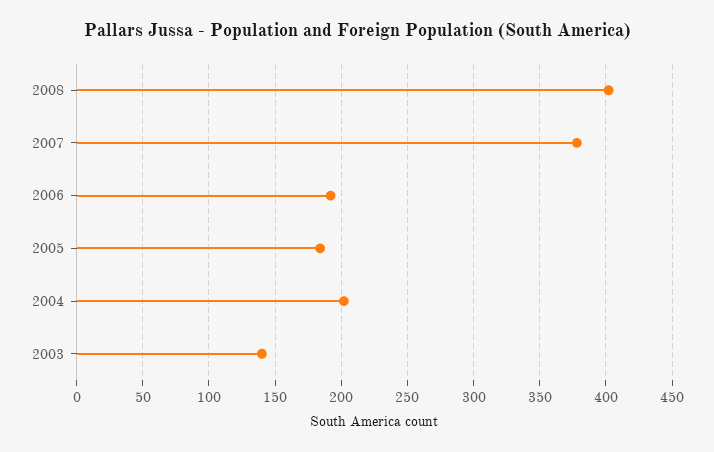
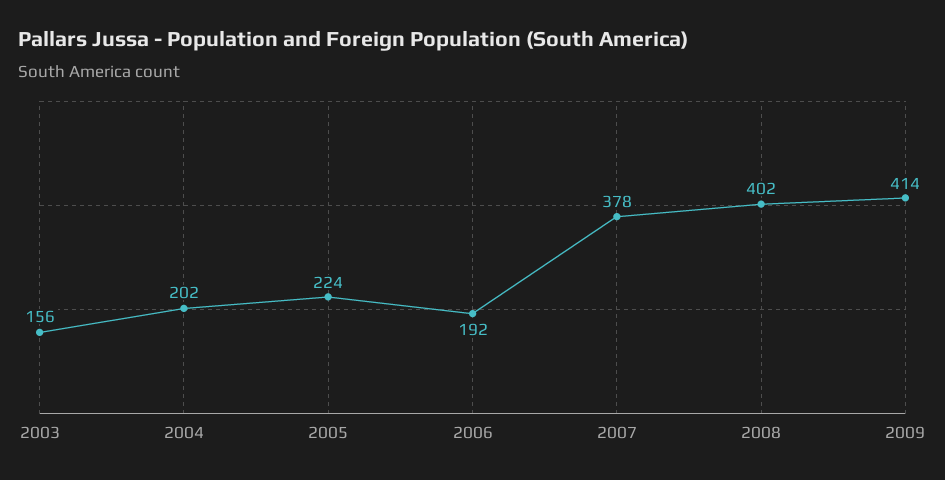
2005: 185 -> 224
2003: 140 -> 156
2009: none -> 414

